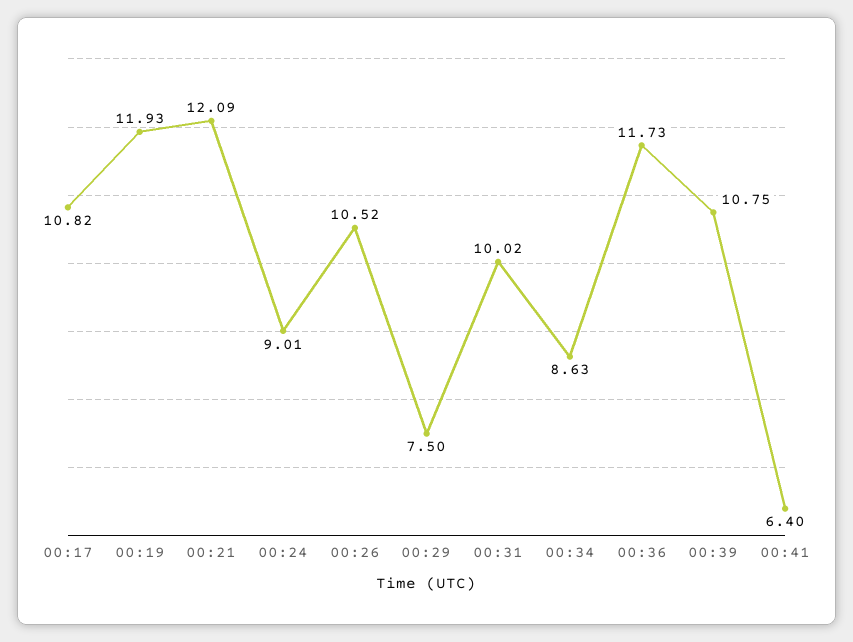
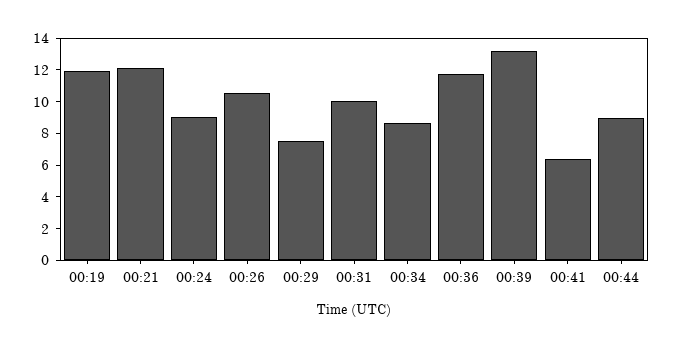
00:17: 10.82 -> none
00:39: 10.75 -> 13
00:44: none -> 9

